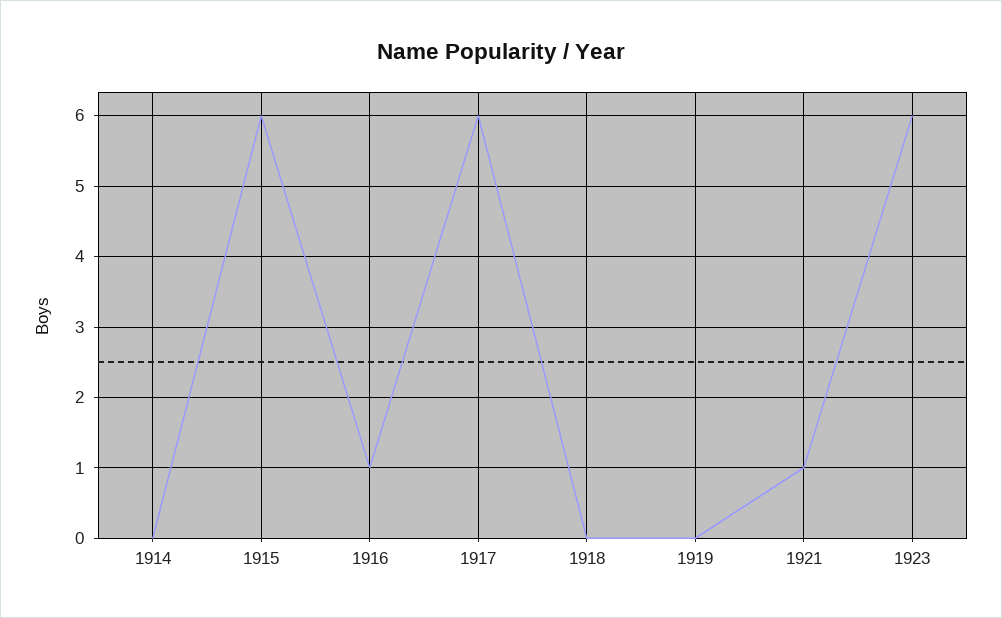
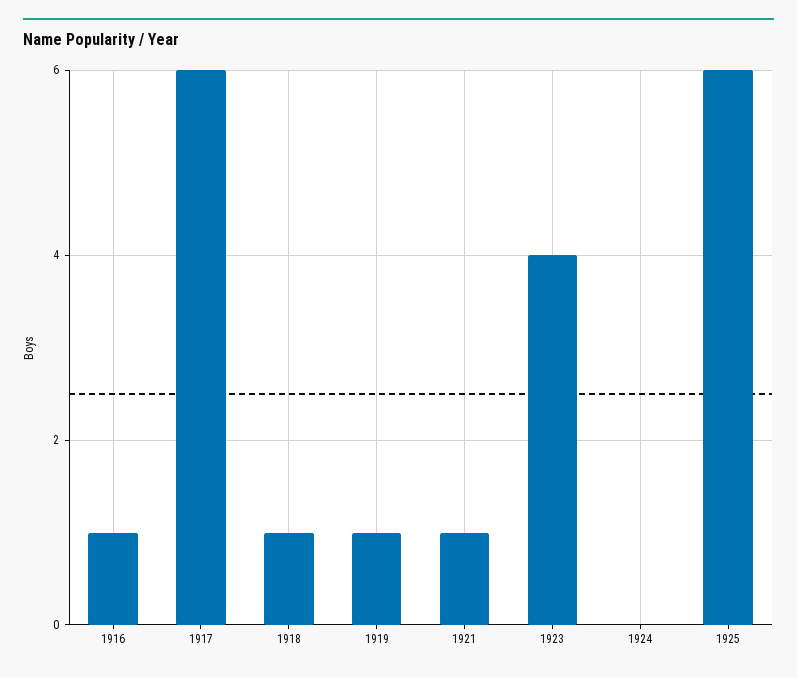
1914: 0 -> none
1915: 6 -> none
1918: 0 -> 1
1919: 0 -> 1
1923: 6 -> 4
1924: none -> 0
1925: none -> 6

